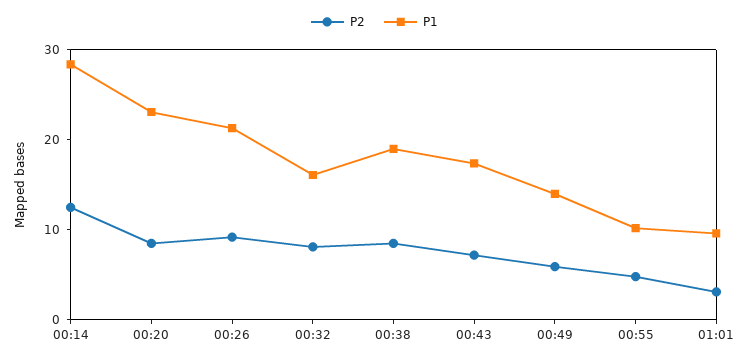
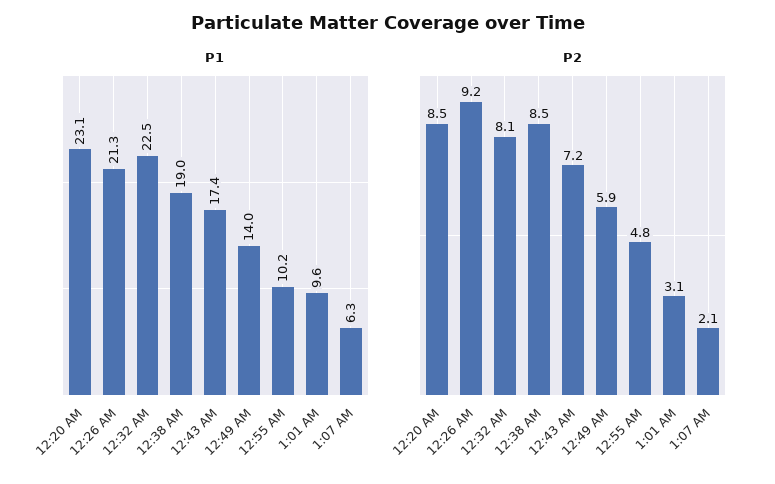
P2, 00:14: 12 -> none
P1, 00:14: 28 -> none
P1, 00:32: 16 -> 22.5
P1, 1:07 AM: none -> 6.3
P2, 1:07 AM: none -> 2.1

